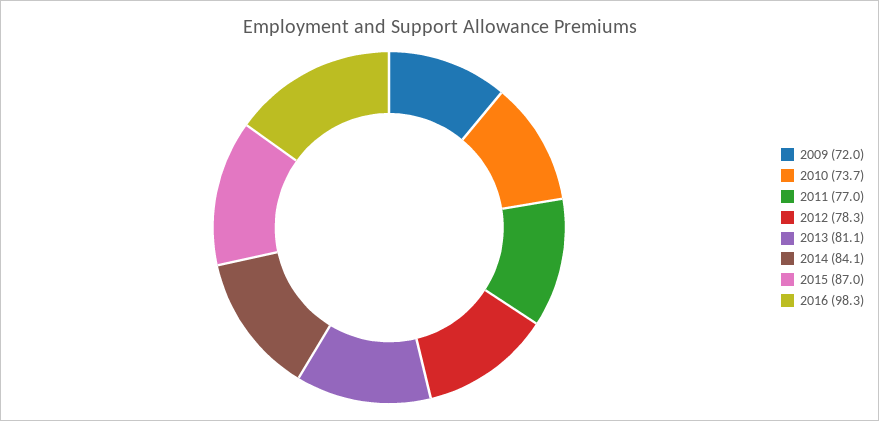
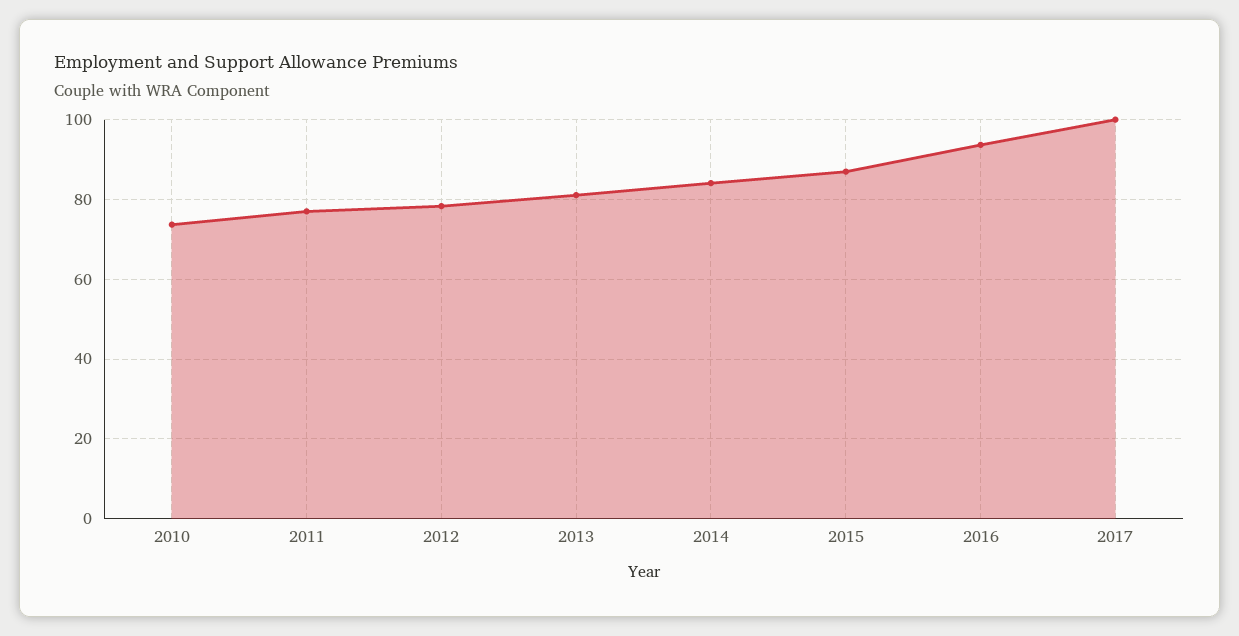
2009: 72 -> none
2016: 98.3 -> 94
2017: none -> 100

